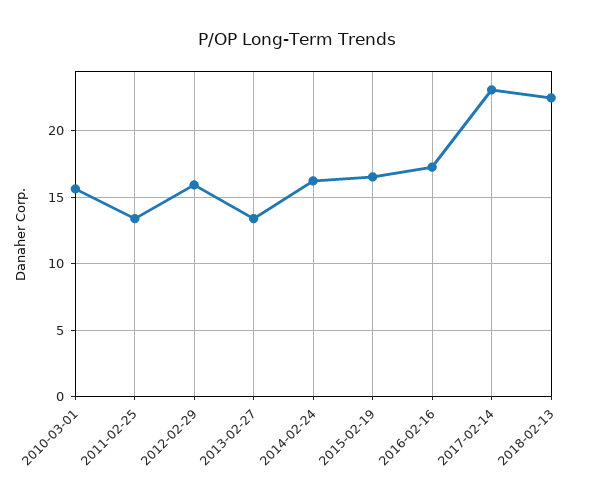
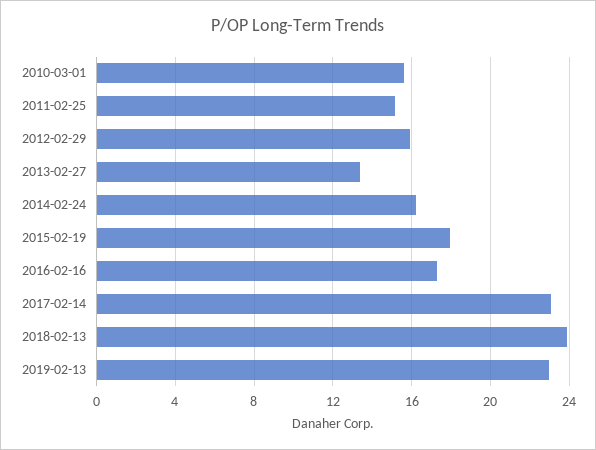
2011-02-25: 13.5 -> 15
2015-02-19: 16.5 -> 18
2018-02-13: 22.5 -> 24
2019-02-13: none -> 23

